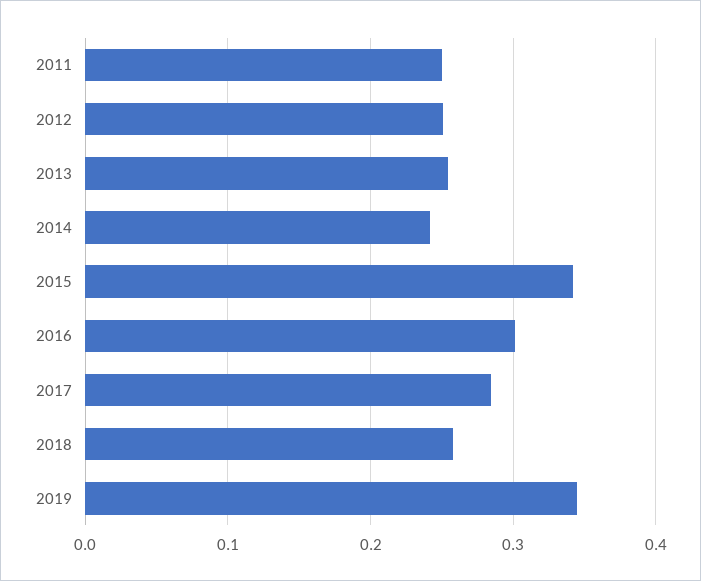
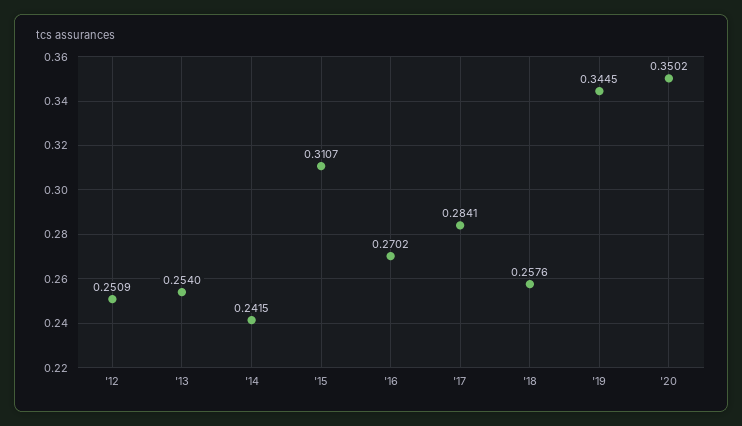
2011: 0.25 -> none
2015: 0.34 -> 0.3107
2016: 0.3 -> 0.2702
'20: none -> 0.3502

